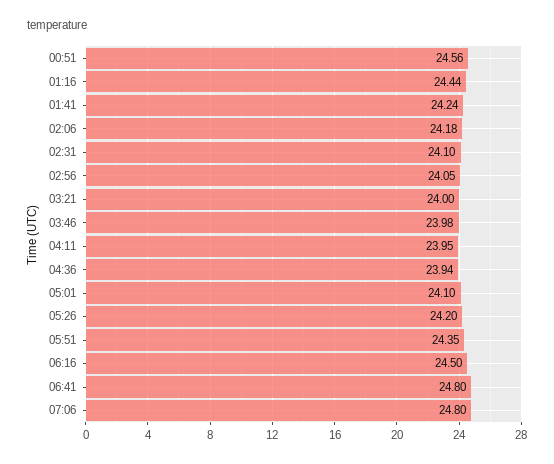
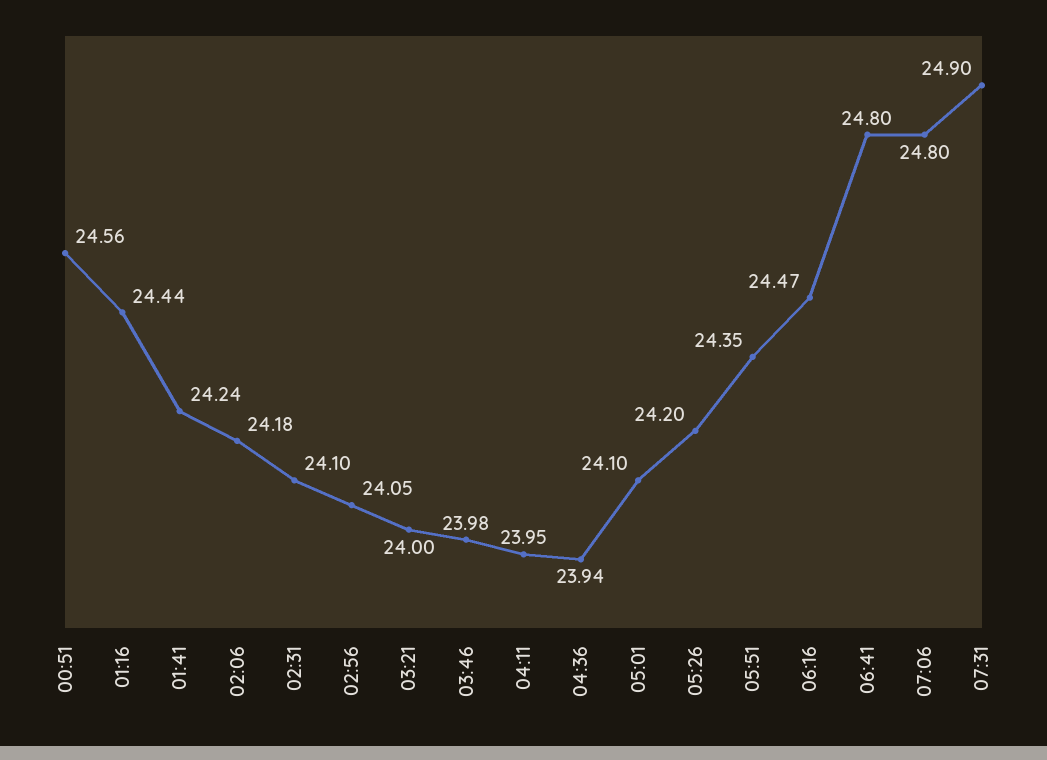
06:16: 24.5 -> 24.47
07:31: none -> 24.9

